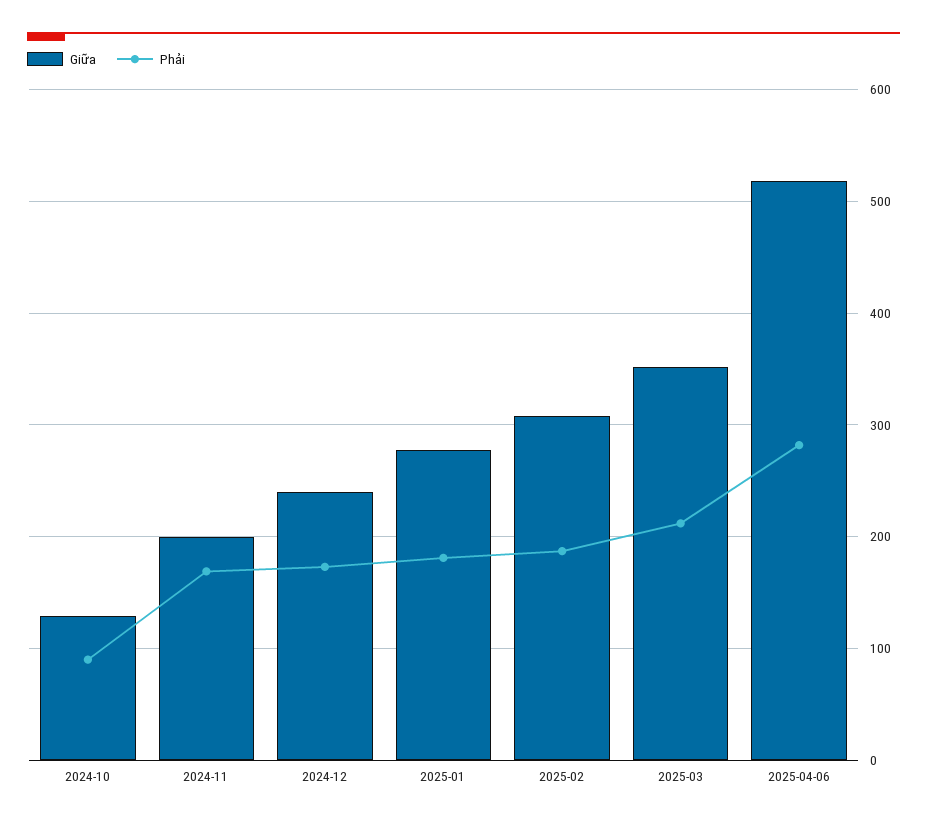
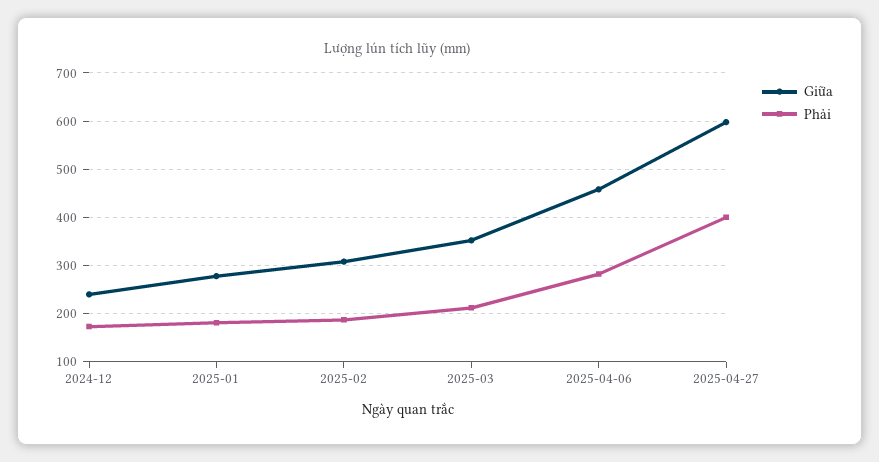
Giữa, 2024-10: 130 -> none
Phải, 2024-10: 90 -> none
Giữa, 2024-11: 200 -> none
Phải, 2024-11: 170 -> none
Giữa, 2025-04-06: 520 -> 460
Giữa, 2025-04-27: none -> 600
Phải, 2025-04-27: none -> 400

